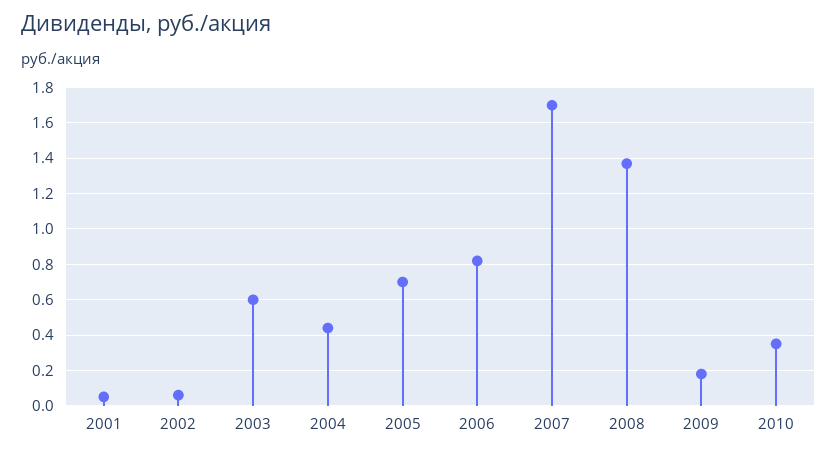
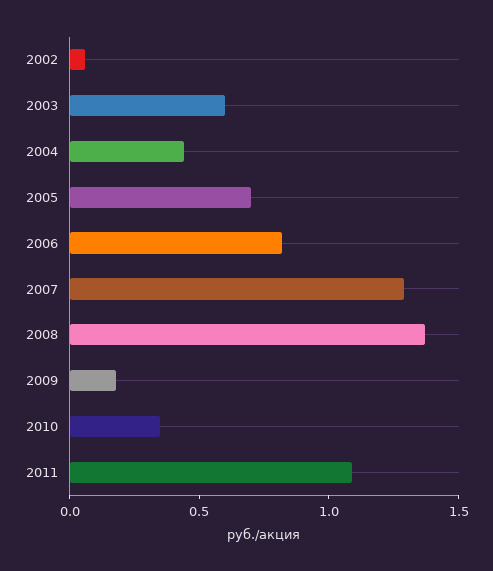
2001: 0.05 -> none
2007: 1.7 -> 1.3
2011: none -> 1.1

